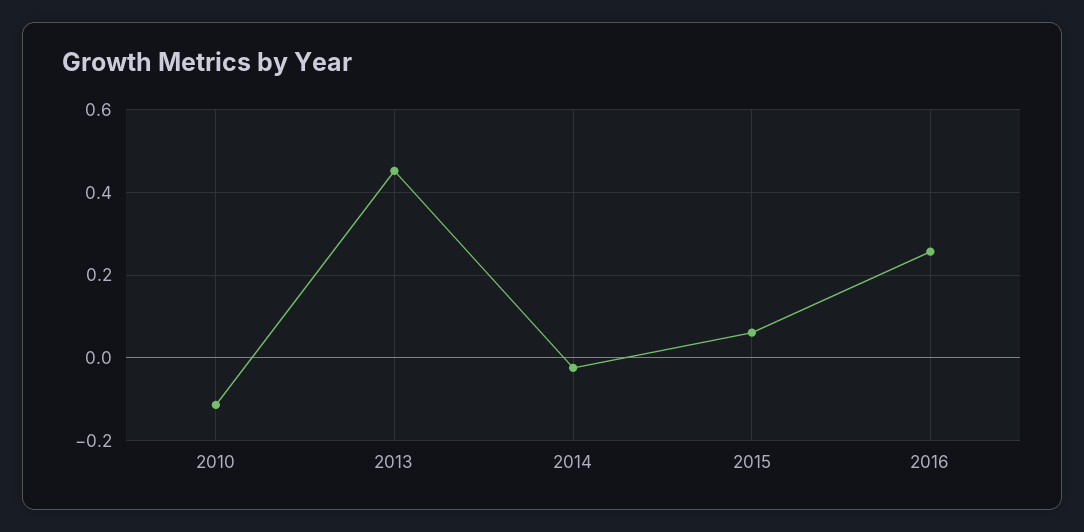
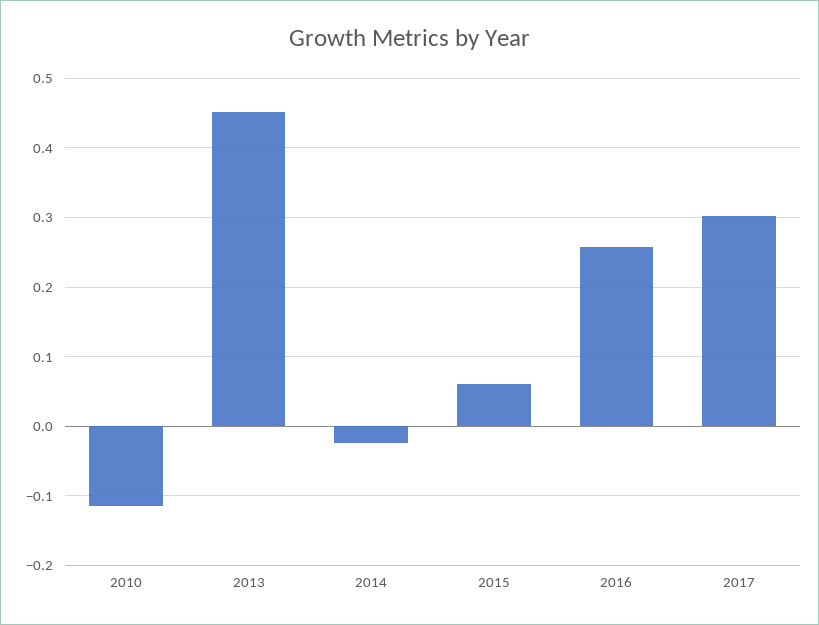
2017: none -> 0.3

